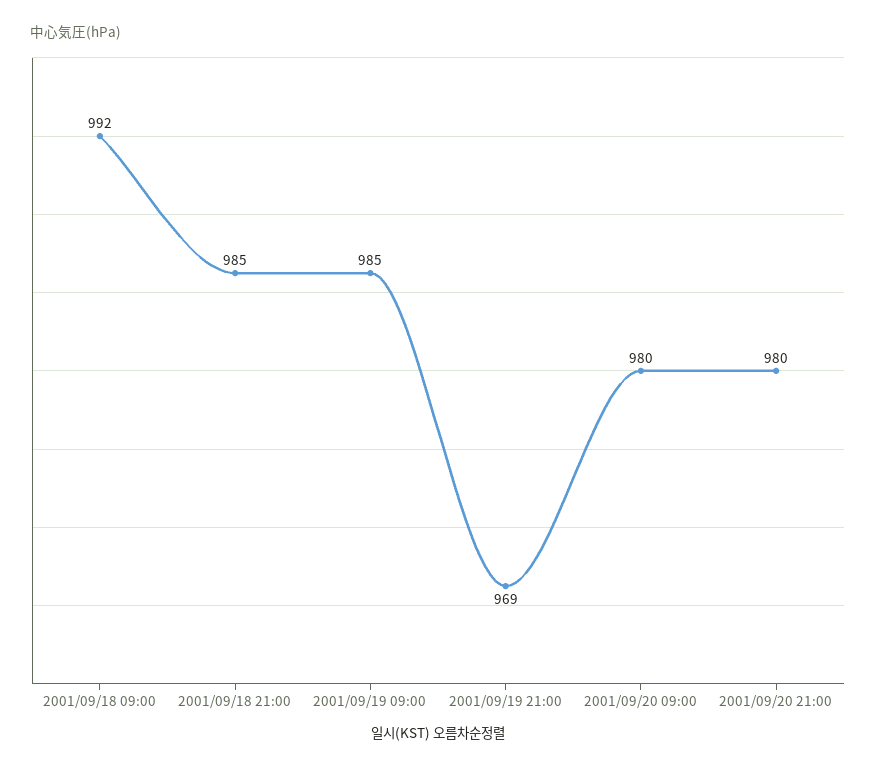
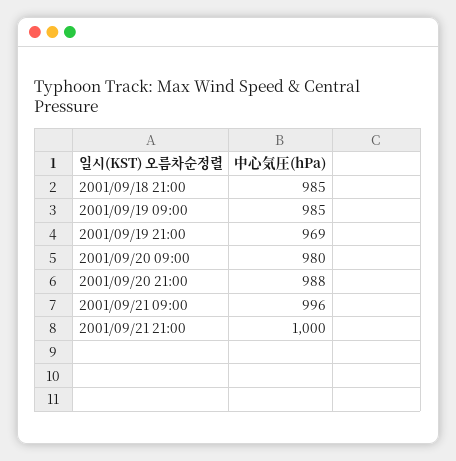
2001/09/18 09:00: 992 -> none
2001/09/20 21:00: 980 -> 988
2001/09/21 09:00: none -> 996
2001/09/21 21:00: none -> 1000

